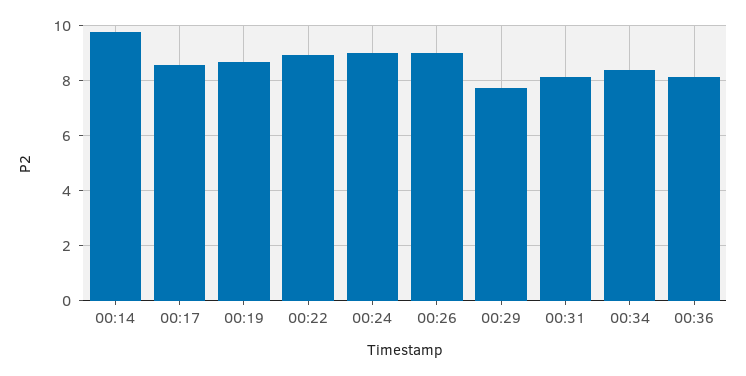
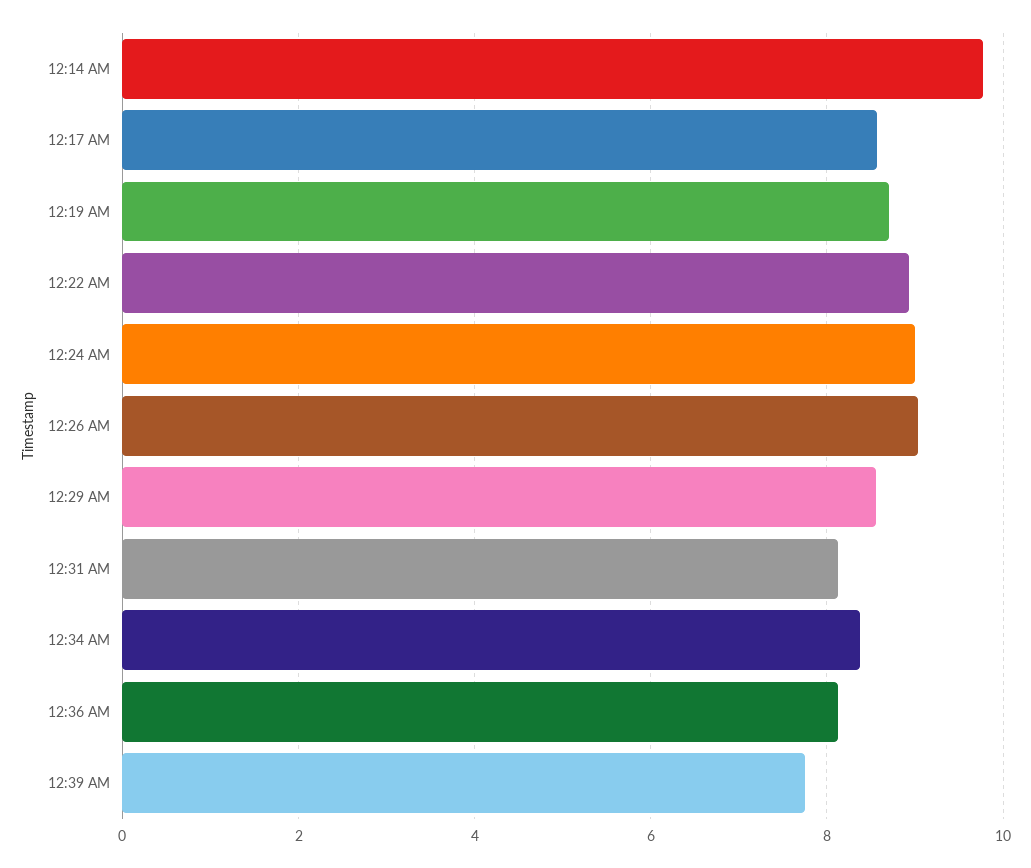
00:29: 7.75 -> 8.6
12:39 AM: none -> 7.8

